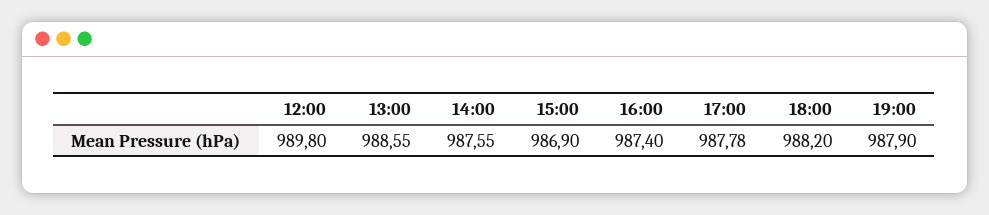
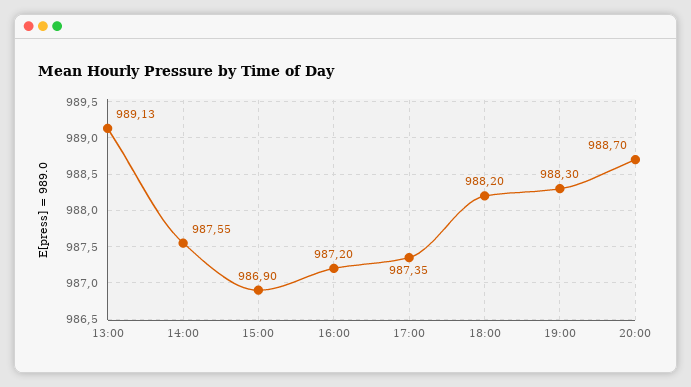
12:00: 989.8 -> none
13:00: 988.55 -> 989.13
16:00: 987.4 -> 987.2
17:00: 987.78 -> 987.35
19:00: 987.9 -> 988.3
20:00: none -> 988.7

